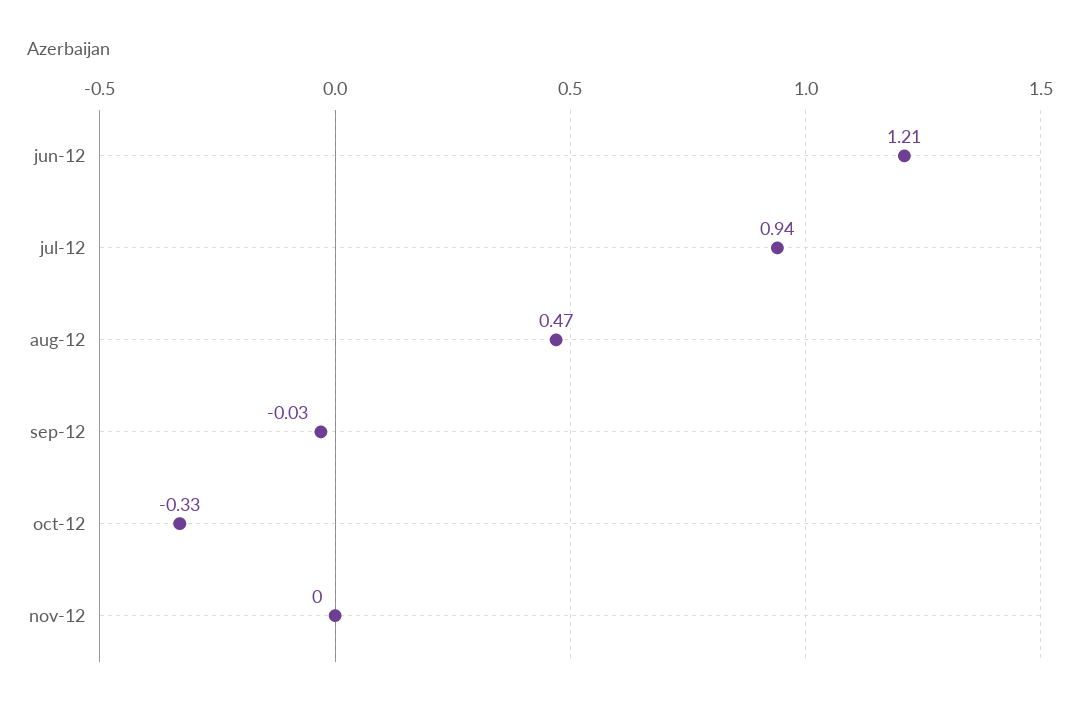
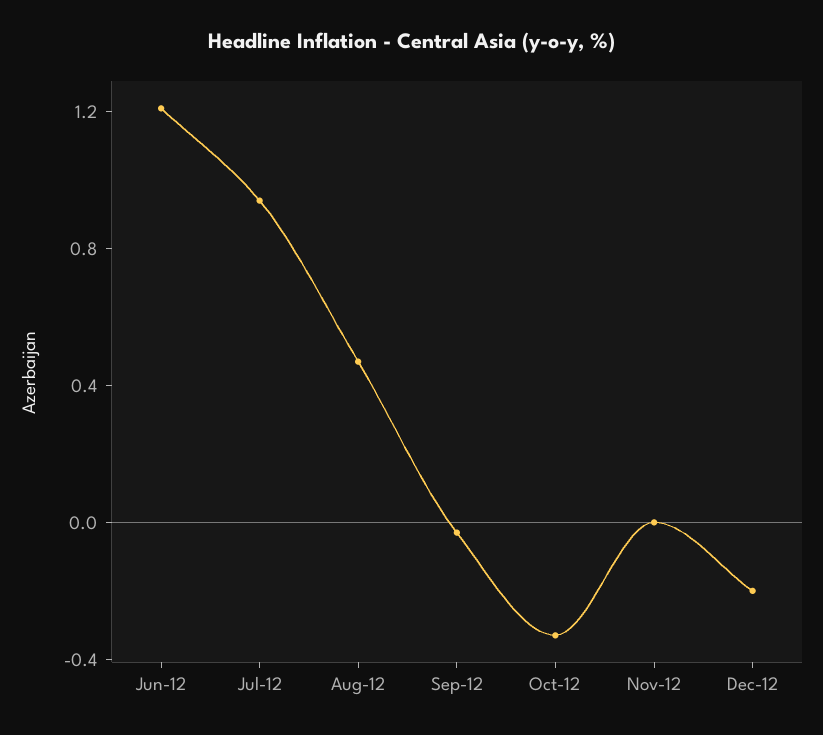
Dec-12: none -> -0.2

